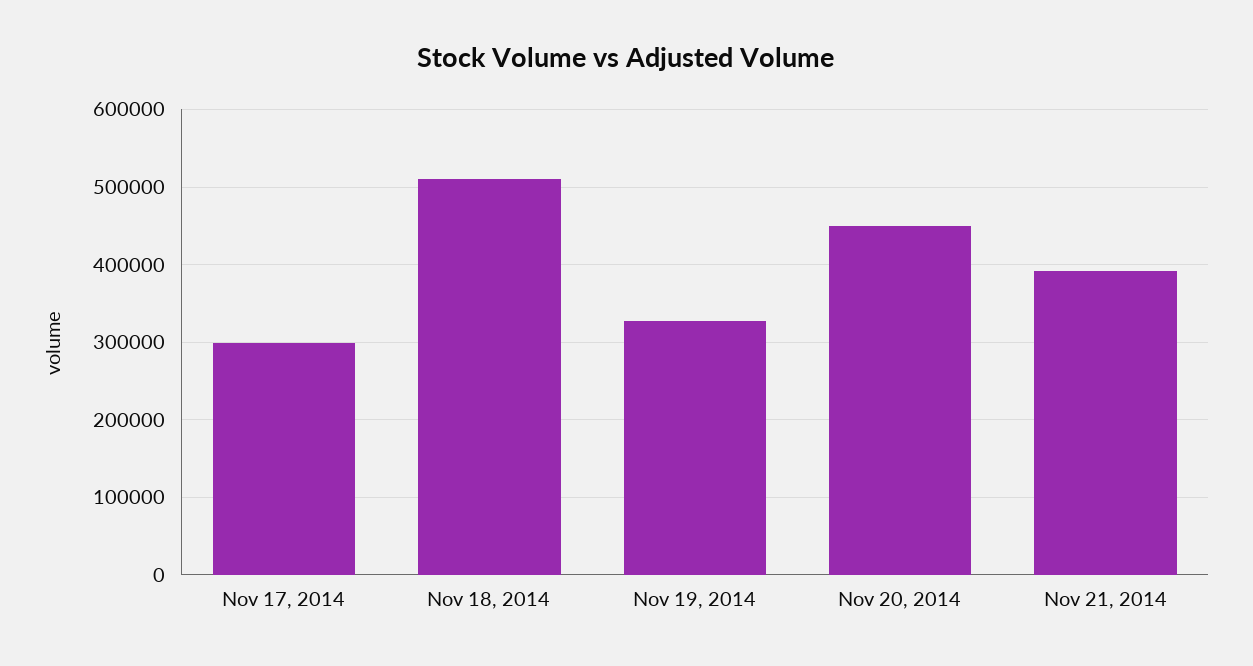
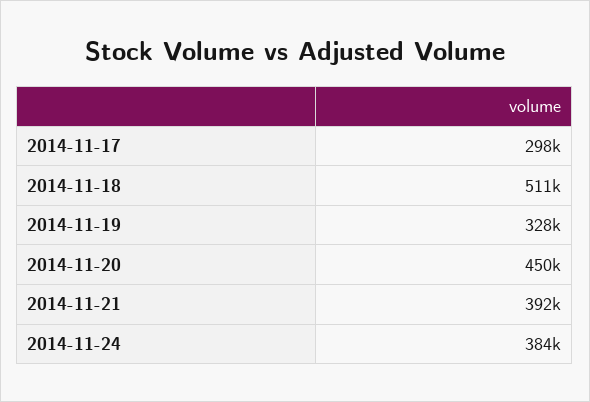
2014-11-24: none -> 384000

